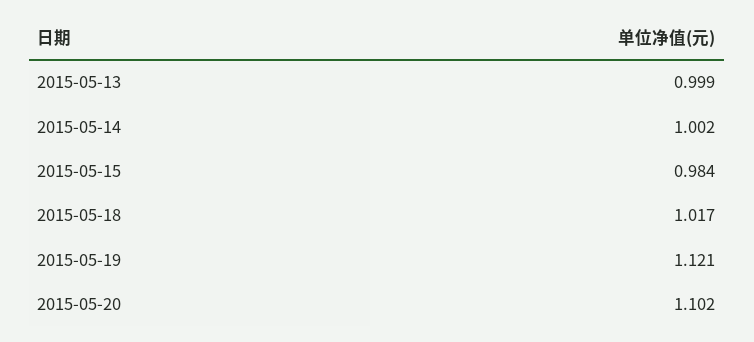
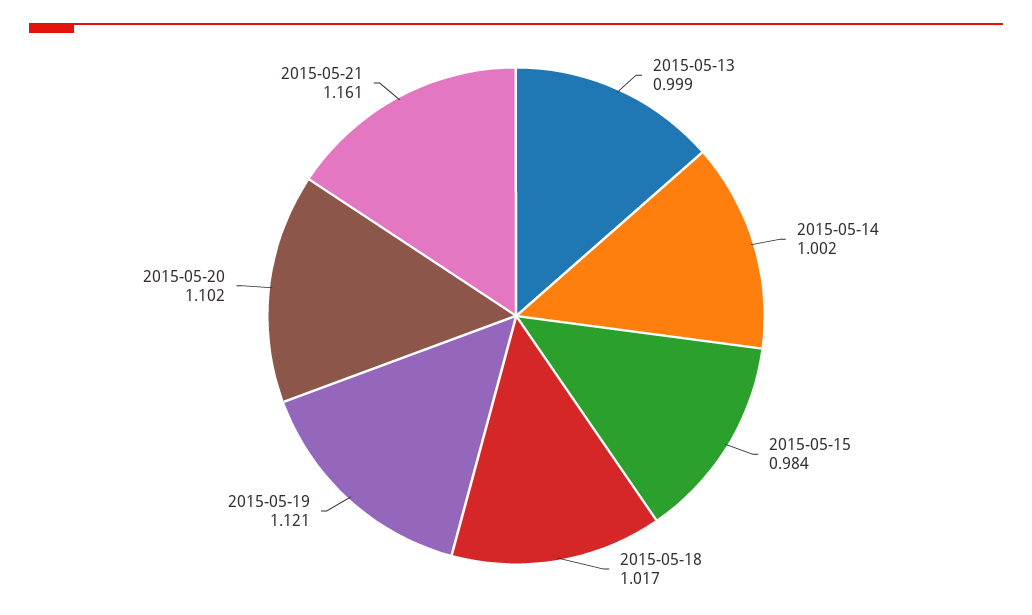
2015-05-21: none -> 1.161

